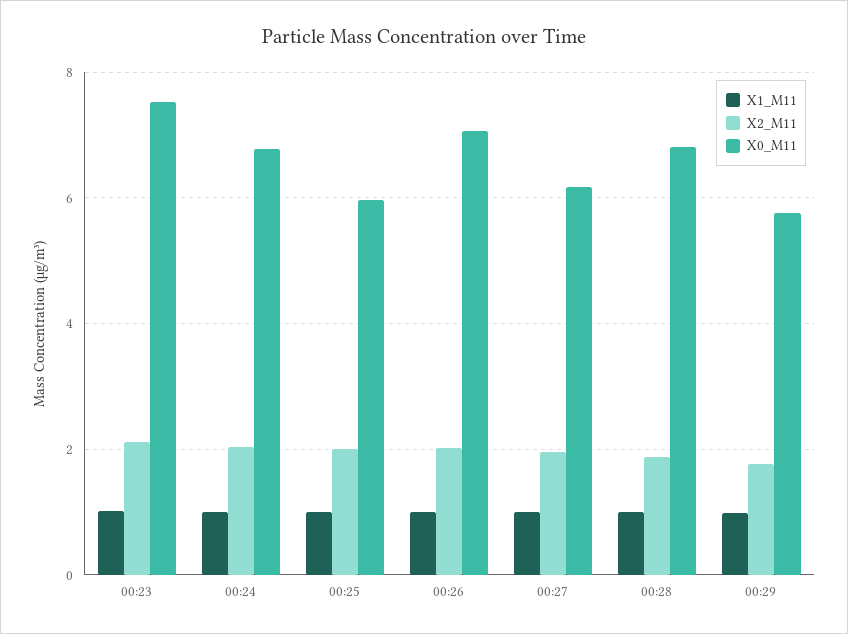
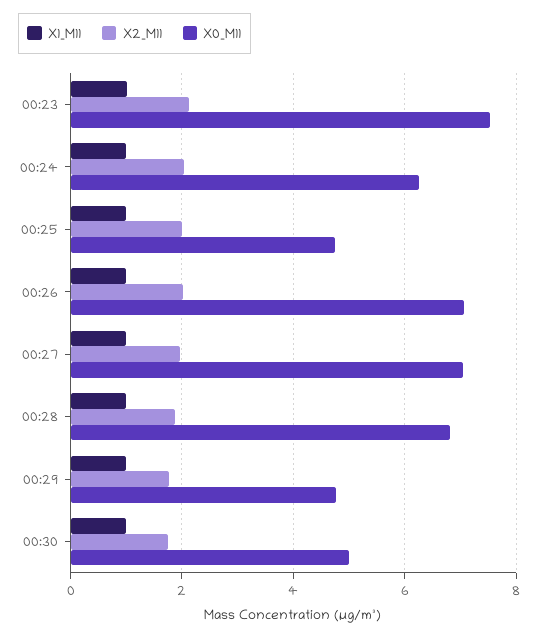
X0_M11, 00:24: 6.8 -> 6.2
X0_M11, 00:25: 6 -> 4.8
X0_M11, 00:27: 6.2 -> 7
X0_M11, 00:29: 5.8 -> 4.8
X1_M11, 00:30: none -> 1
X2_M11, 00:30: none -> 1.8
X0_M11, 00:30: none -> 5

